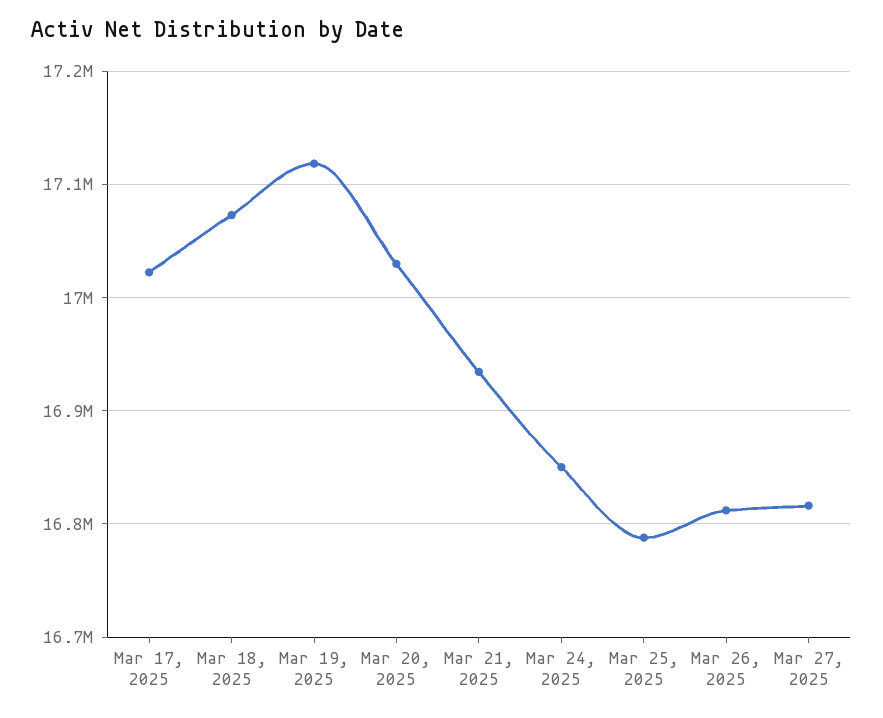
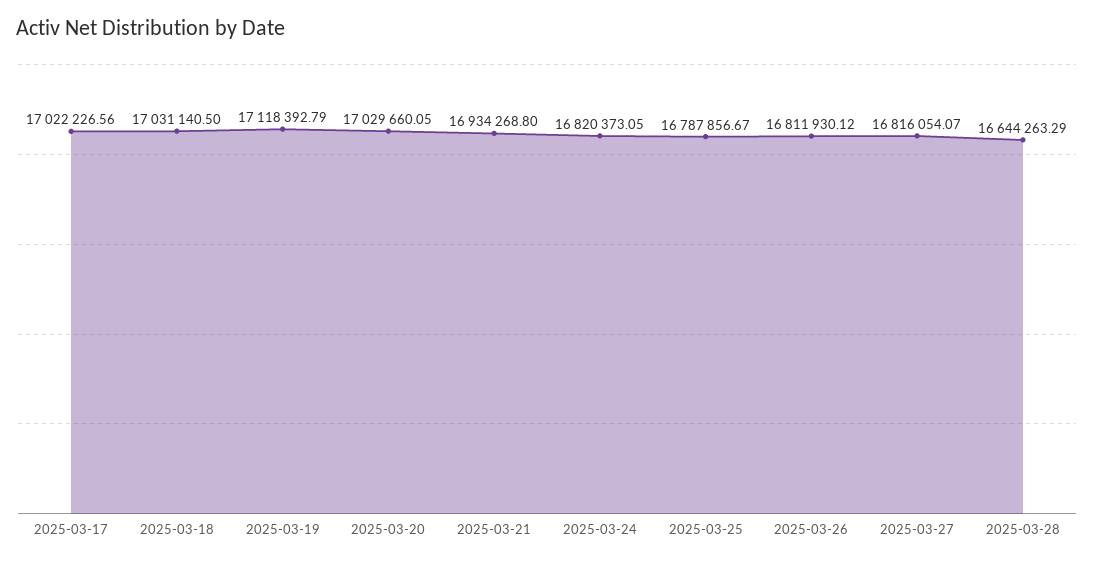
Mar 18, 2025: 17070000 -> 17031140.5
Mar 24, 2025: 16850000 -> 16820373.05
2025-03-28: none -> 16644263.29

